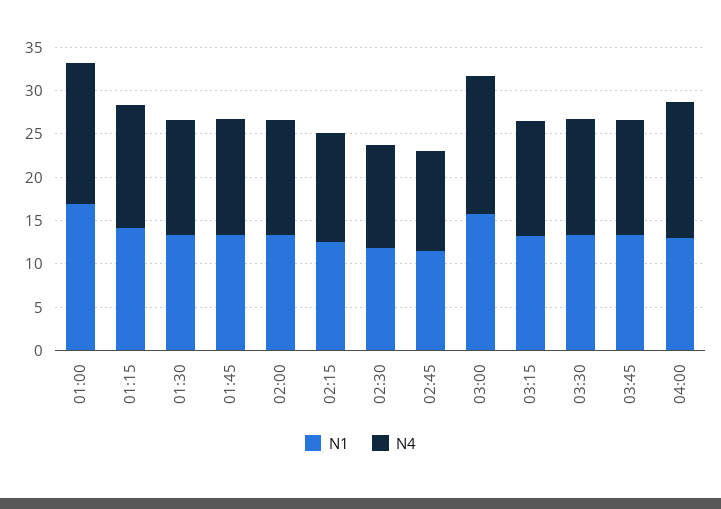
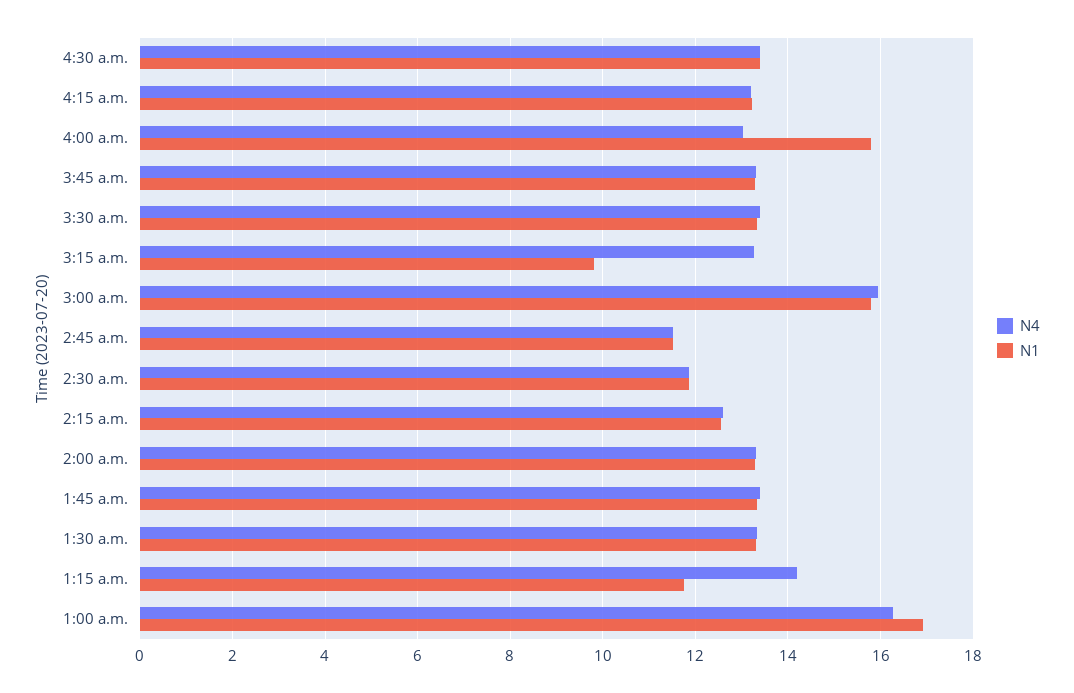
N1, 01:15: 14 -> 11.8
N1, 03:15: 13 -> 9.8
N1, 04:00: 13 -> 15.8
N4, 04:00: 16 -> 13
N4, 4:30 a.m.: none -> 13.4
N1, 4:30 a.m.: none -> 13.4
N4, 4:15 a.m.: none -> 13.2
N1, 4:15 a.m.: none -> 13.2

